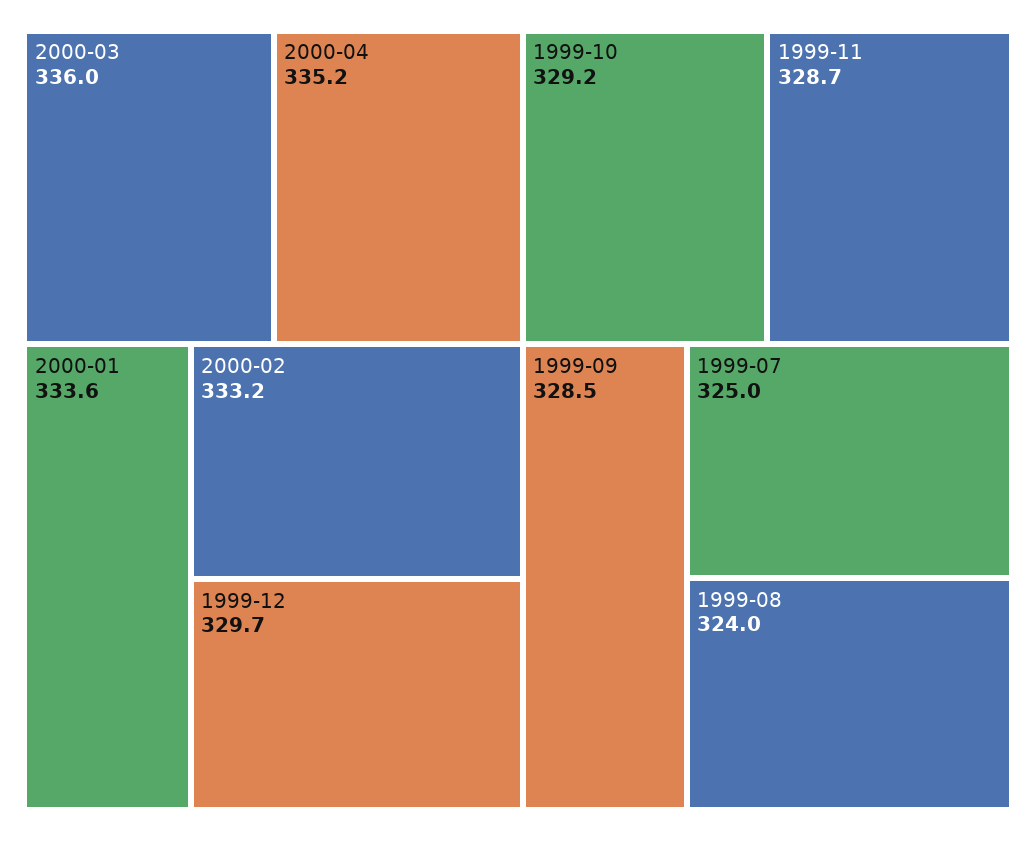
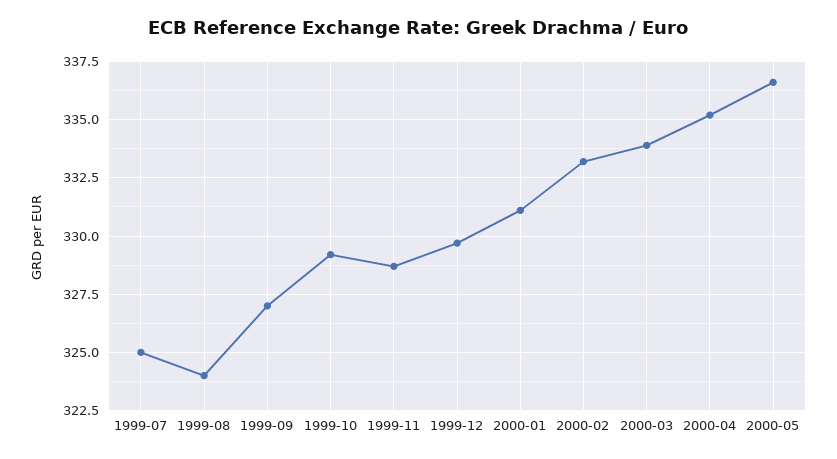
2000-03: 336 -> 334
2000-01: 333.6 -> 331
1999-09: 328.5 -> 327
2000-05: none -> 336.5

